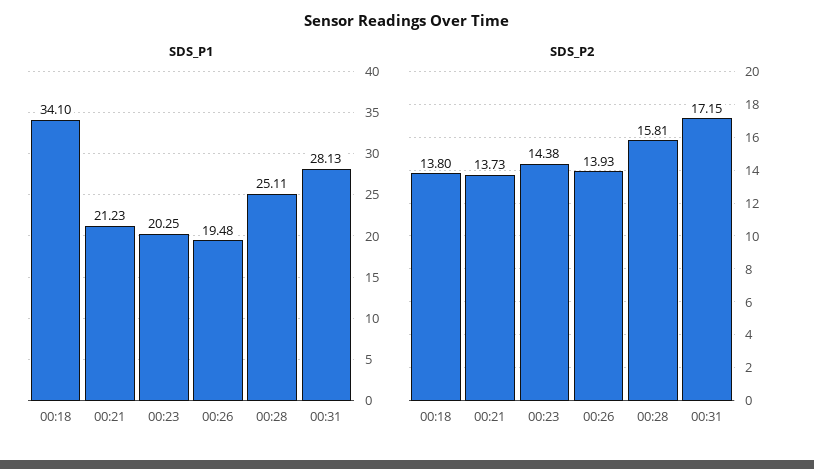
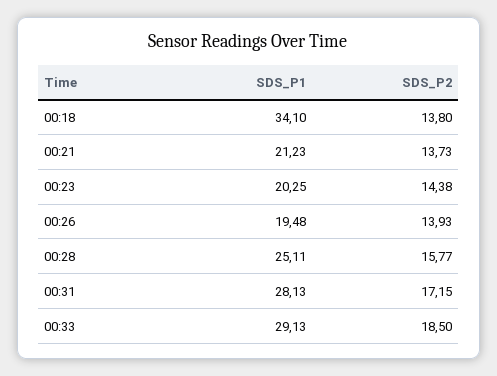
SDS_P2, 00:28: 15.81 -> 15.77
SDS_P1, 00:33: none -> 29.13
SDS_P2, 00:33: none -> 18.5

